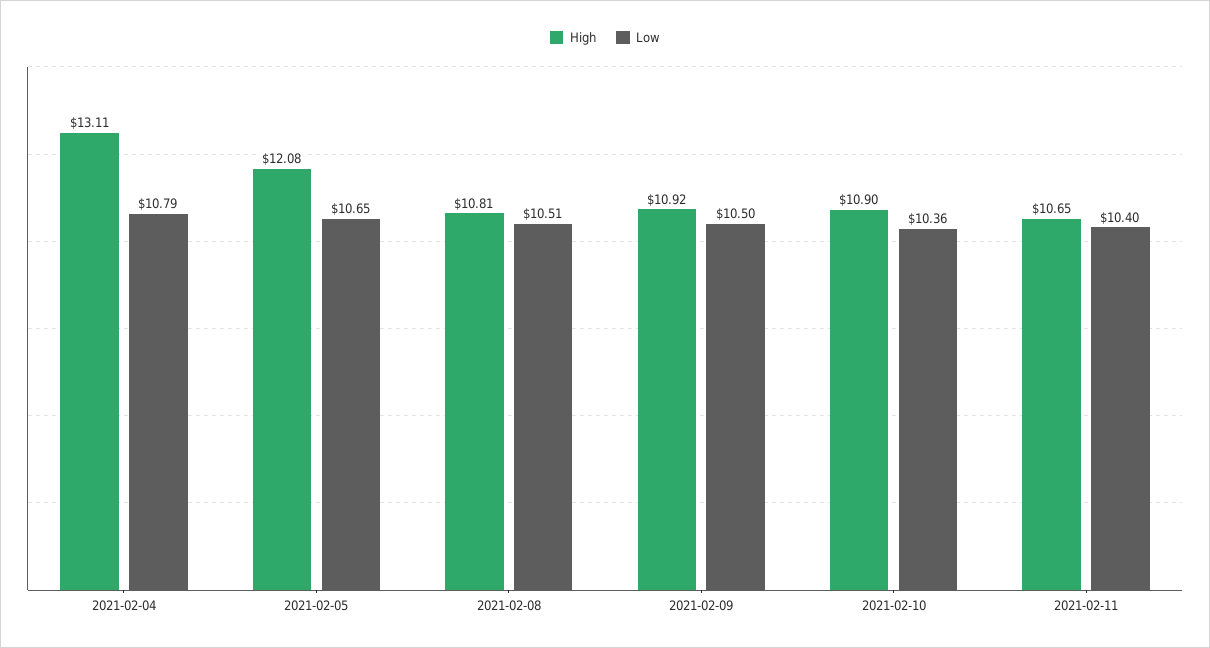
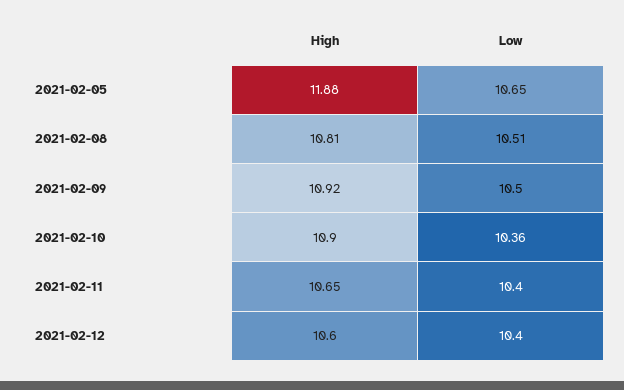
High, 2021-02-04: 13.11 -> none
Low, 2021-02-04: 10.79 -> none
High, 2021-02-05: 12.08 -> 11.88
High, 2021-02-12: none -> 10.6
Low, 2021-02-12: none -> 10.4

